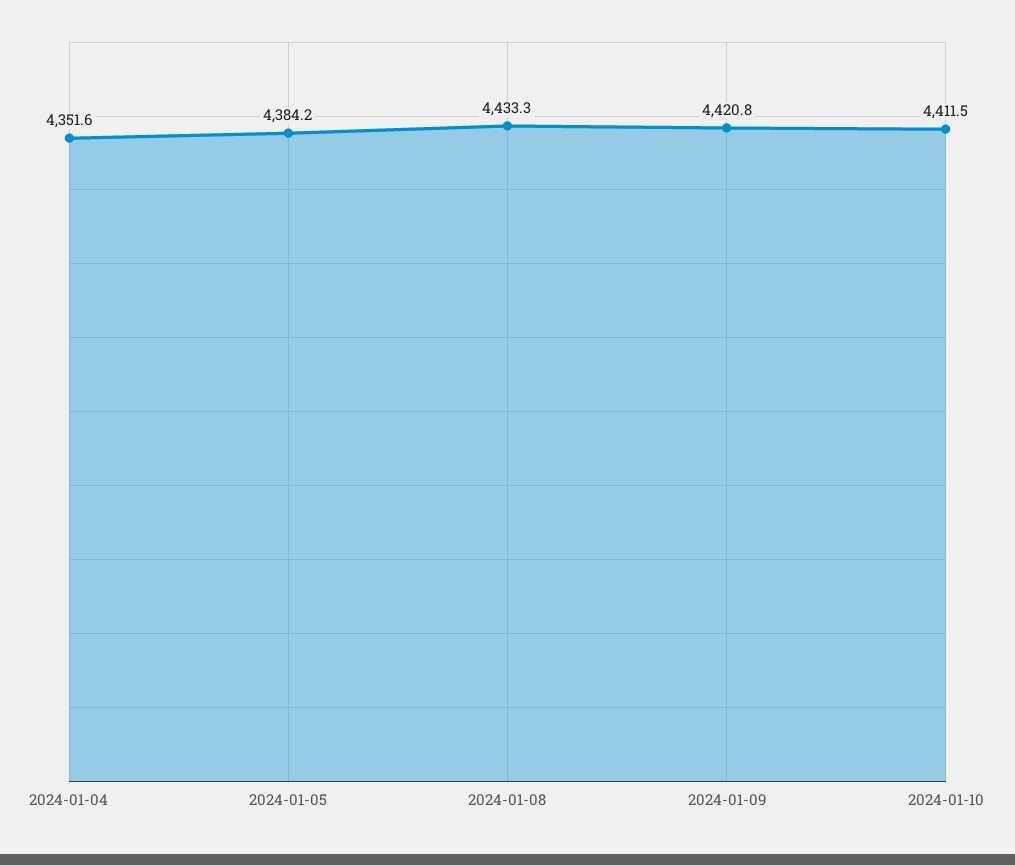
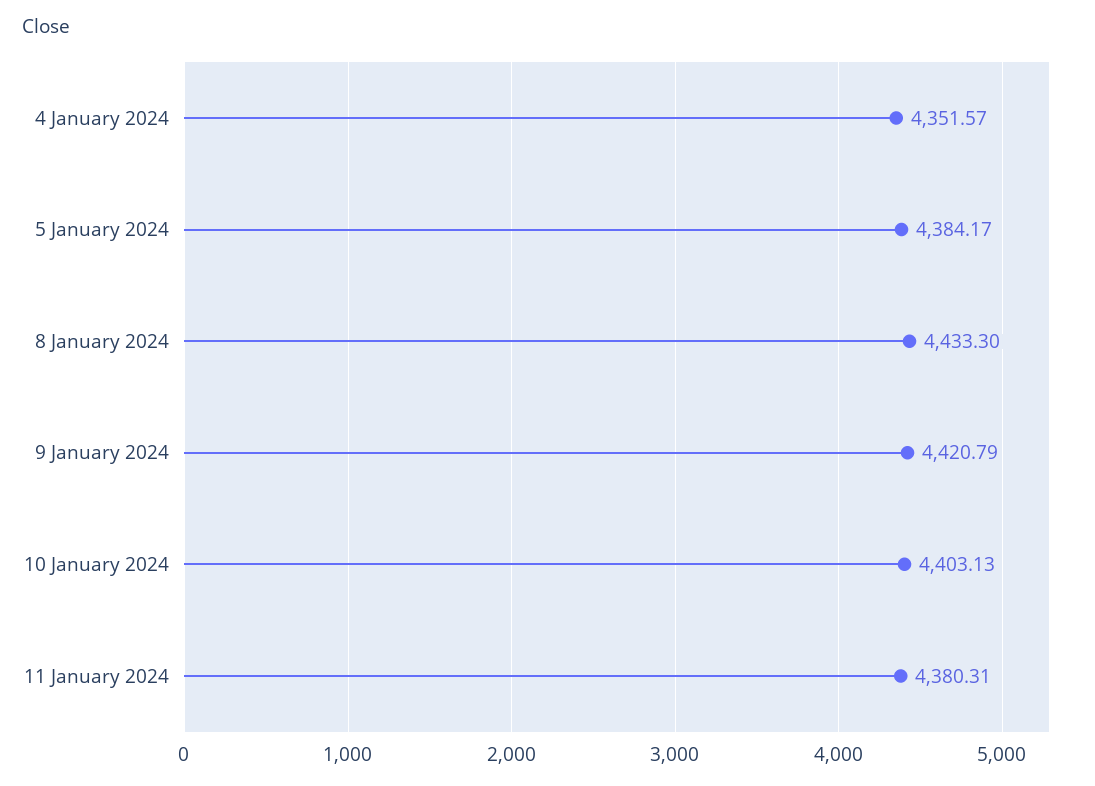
2024-01-10: 4411.5 -> 4403.13
11 January 2024: none -> 4380.31

